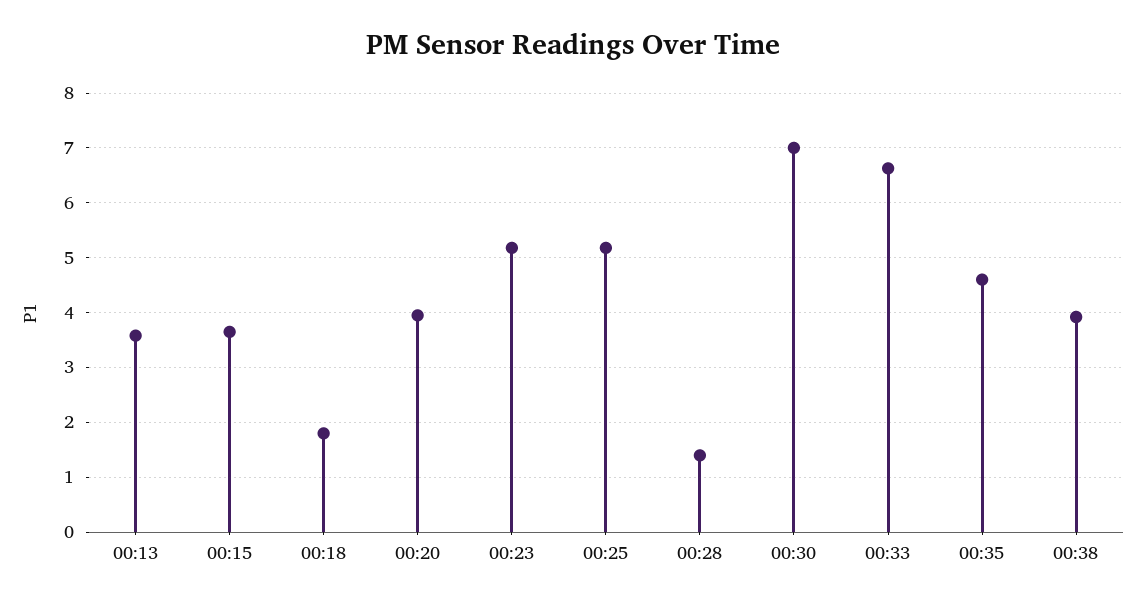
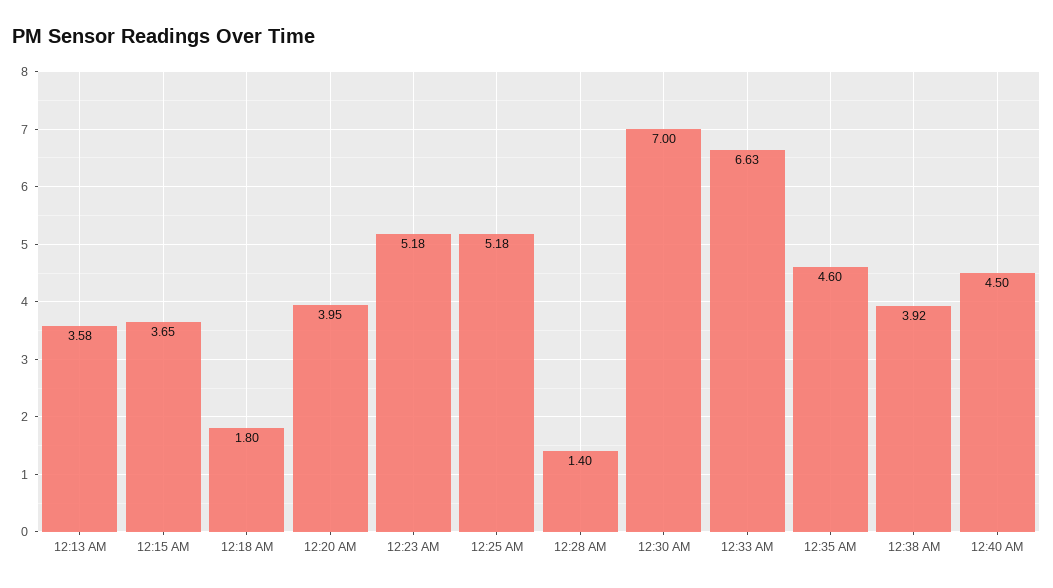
12:40 AM: none -> 4.5

